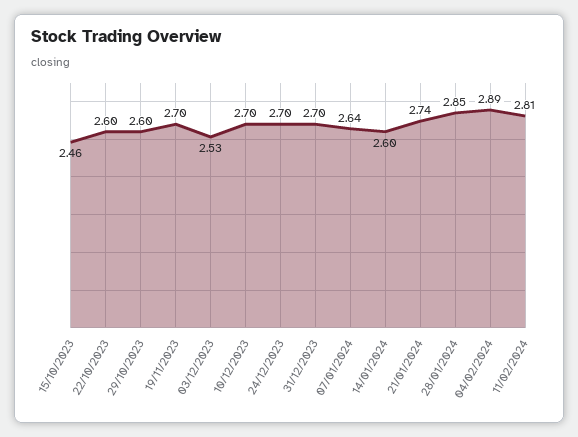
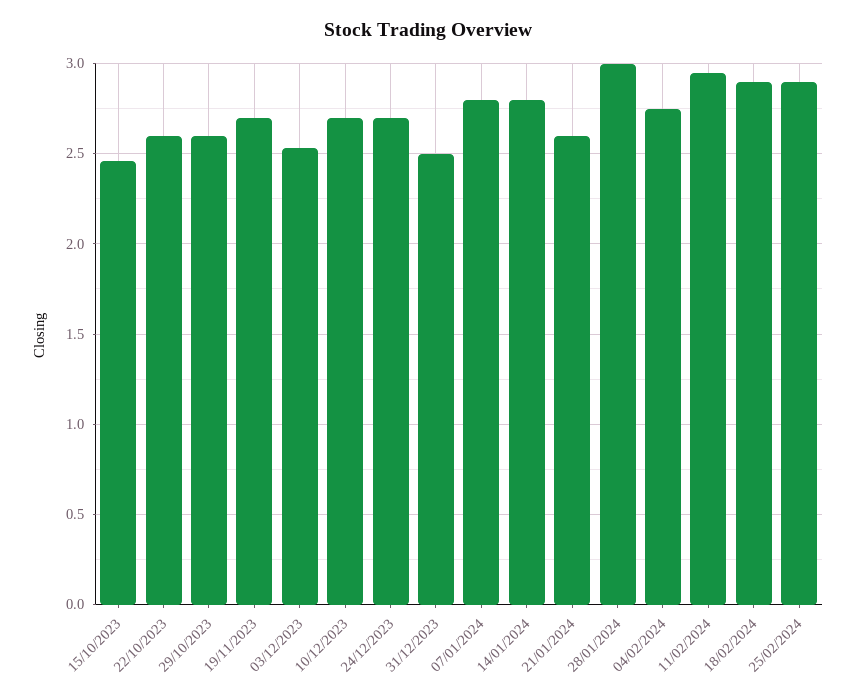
31/12/2023: 2.7 -> 2.5
07/01/2024: 2.64 -> 2.8
14/01/2024: 2.6 -> 2.8
21/01/2024: 2.74 -> 2.6
28/01/2024: 2.85 -> 3
04/02/2024: 2.89 -> 2.75
11/02/2024: 2.81 -> 2.95
18/02/2024: none -> 2.9
25/02/2024: none -> 2.9

